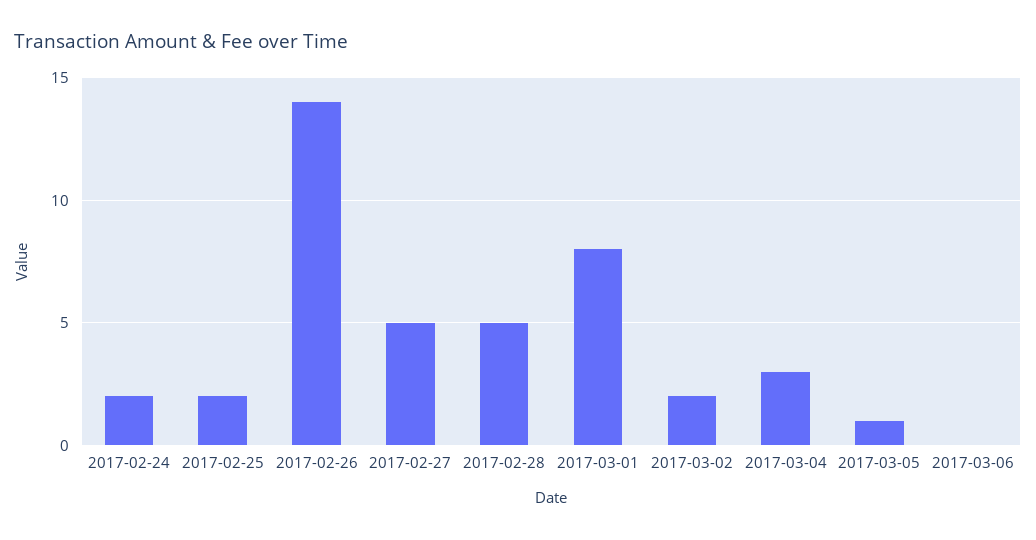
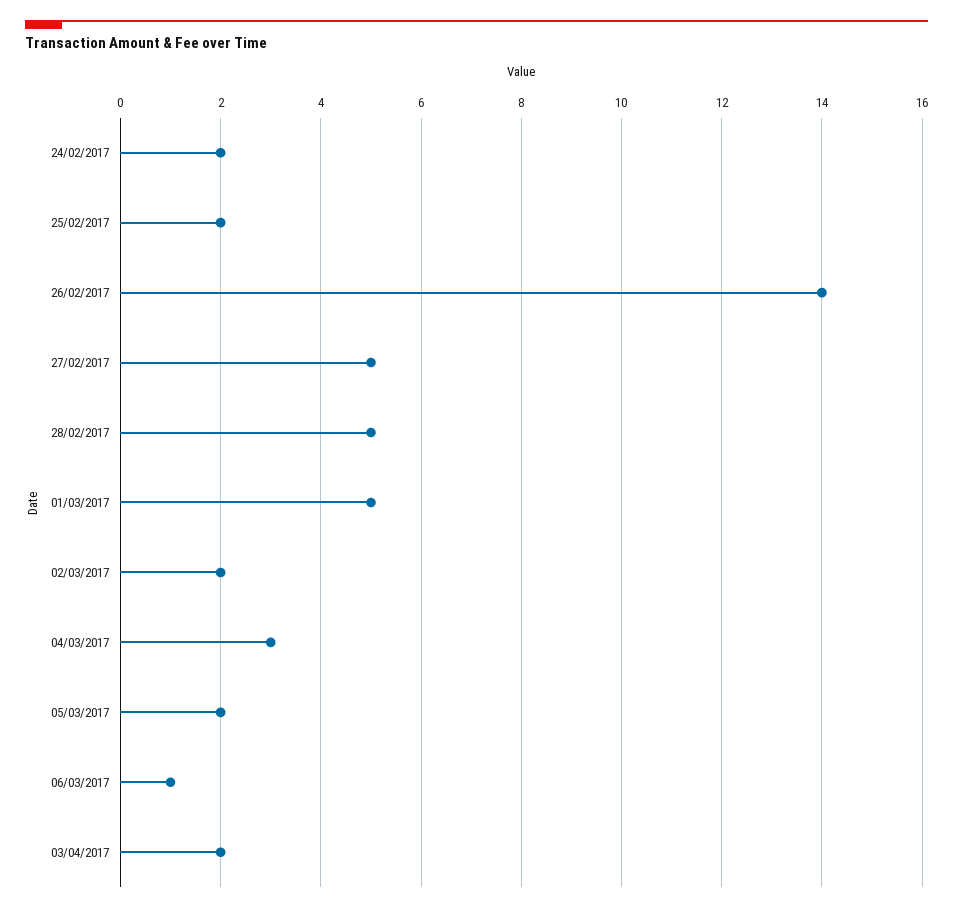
2017-03-01: 8 -> 5
2017-03-05: 1 -> 2
2017-03-06: 0 -> 1
03/04/2017: none -> 2

